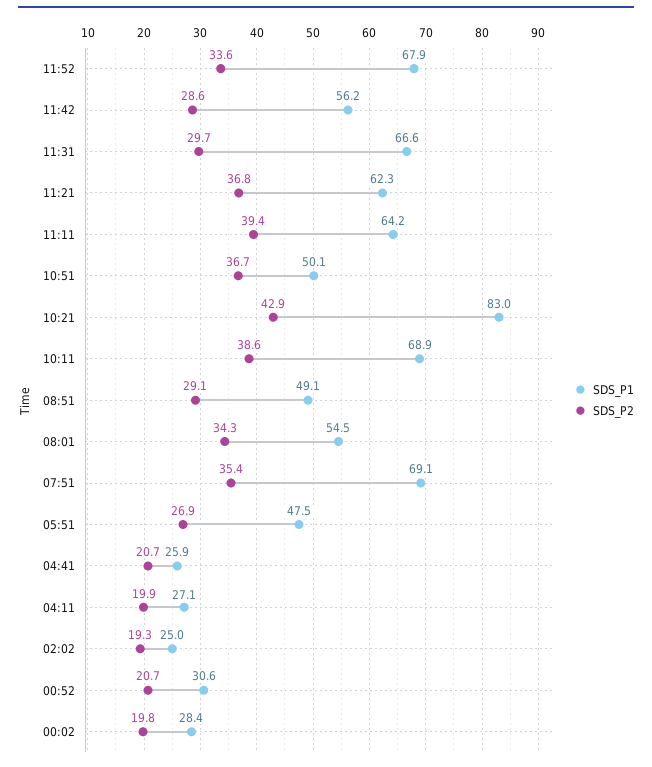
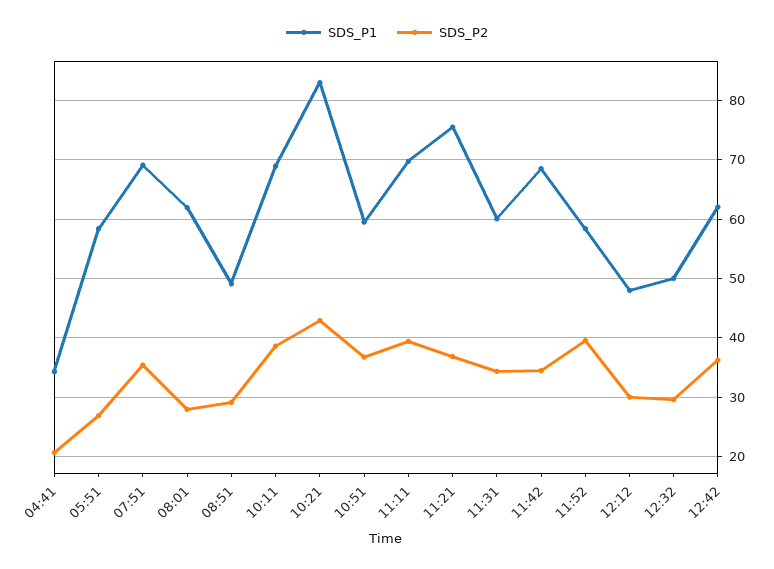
SDS_P1, 11:52: 67.9 -> 58
SDS_P2, 11:52: 33.6 -> 40
SDS_P1, 11:42: 56.2 -> 68
SDS_P2, 11:42: 28.6 -> 34
SDS_P1, 11:31: 66.6 -> 60
SDS_P2, 11:31: 29.7 -> 34
SDS_P1, 11:21: 62.3 -> 76
SDS_P1, 11:11: 64.2 -> 70
SDS_P1, 10:51: 50.1 -> 60
SDS_P1, 08:01: 54.5 -> 62
SDS_P2, 08:01: 34.3 -> 28
SDS_P1, 05:51: 47.5 -> 58
SDS_P1, 04:41: 25.9 -> 34
SDS_P1, 04:11: 27.1 -> none
SDS_P2, 04:11: 19.9 -> none
SDS_P1, 02:02: 25 -> none
SDS_P2, 02:02: 19.3 -> none
SDS_P1, 00:52: 30.6 -> none
SDS_P2, 00:52: 20.7 -> none
SDS_P1, 00:02: 28.4 -> none
SDS_P2, 00:02: 19.8 -> none
SDS_P1, 12:12: none -> 48
SDS_P2, 12:12: none -> 30
SDS_P1, 12:32: none -> 50
SDS_P2, 12:32: none -> 30
SDS_P1, 12:42: none -> 62
SDS_P2, 12:42: none -> 36

